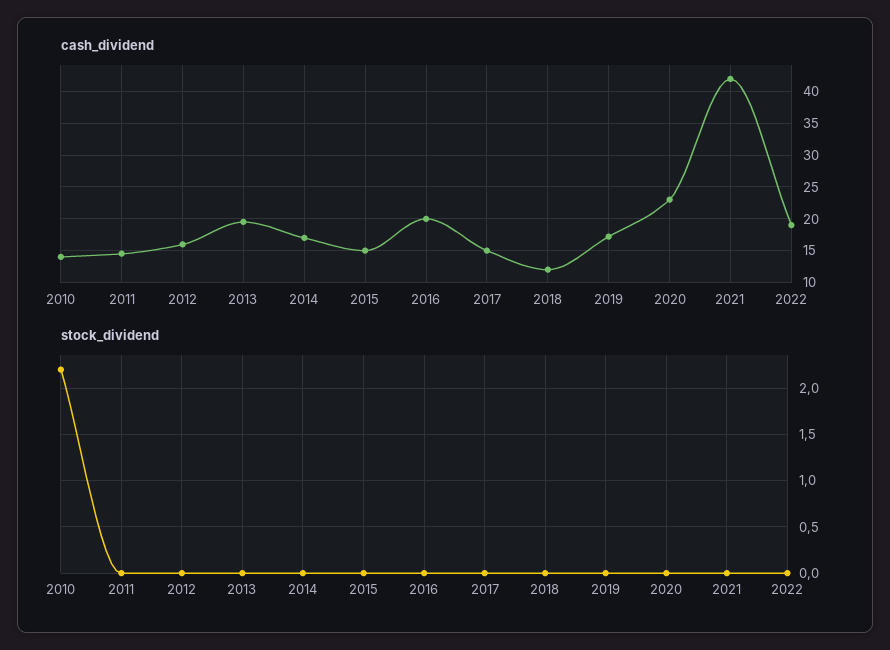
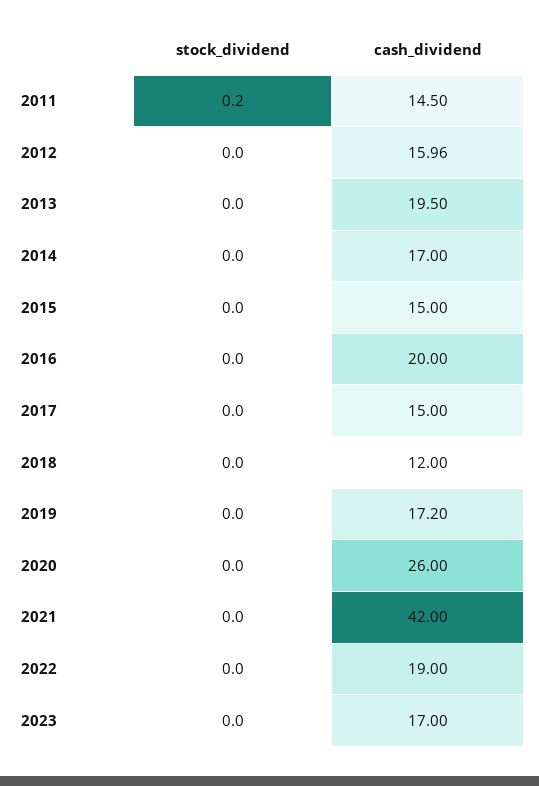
cash_dividend, 2010: 14 -> none
cash_dividend, 2020: 23 -> 26
stock_dividend, 2010: 2.2 -> none
stock_dividend, 2011: 0 -> 0.2
stock_dividend, 2023: none -> 0
cash_dividend, 2023: none -> 17

